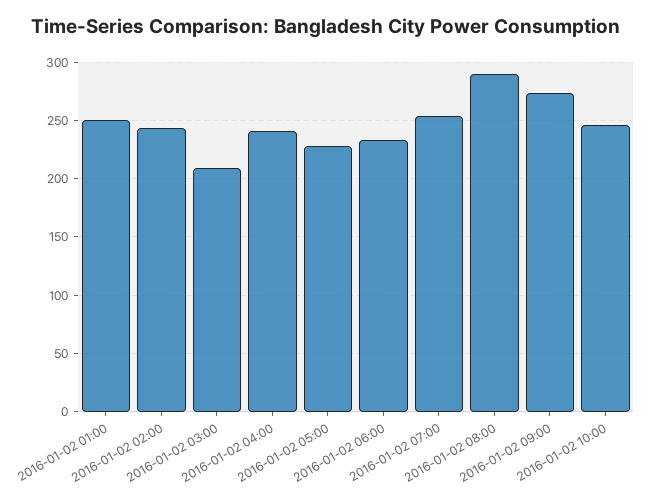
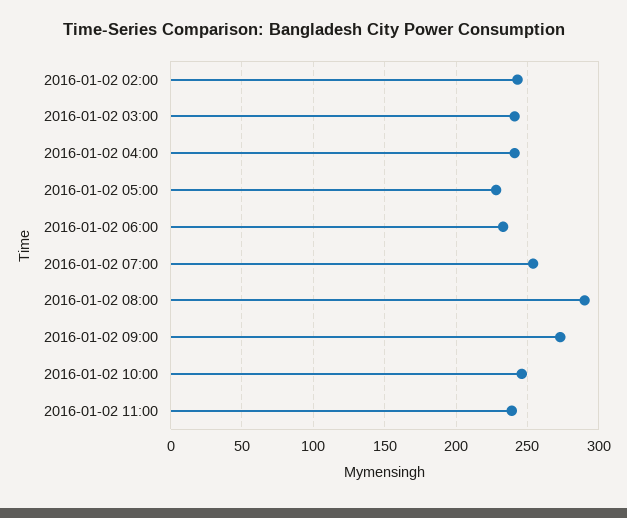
2016-01-02 01:00: 250 -> none
2016-01-02 03:00: 210 -> 240
2016-01-02 11:00: none -> 240

